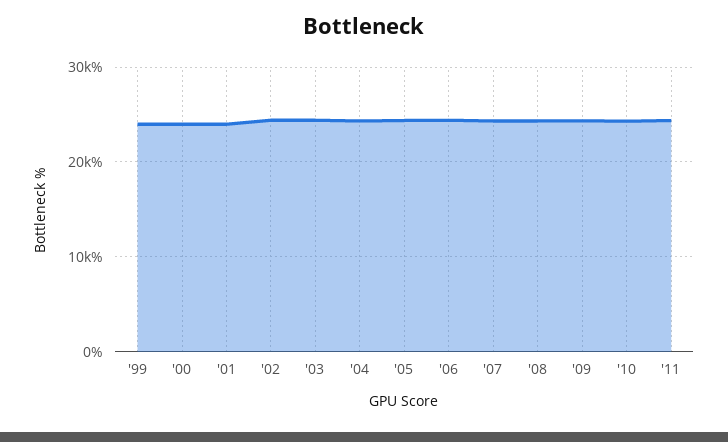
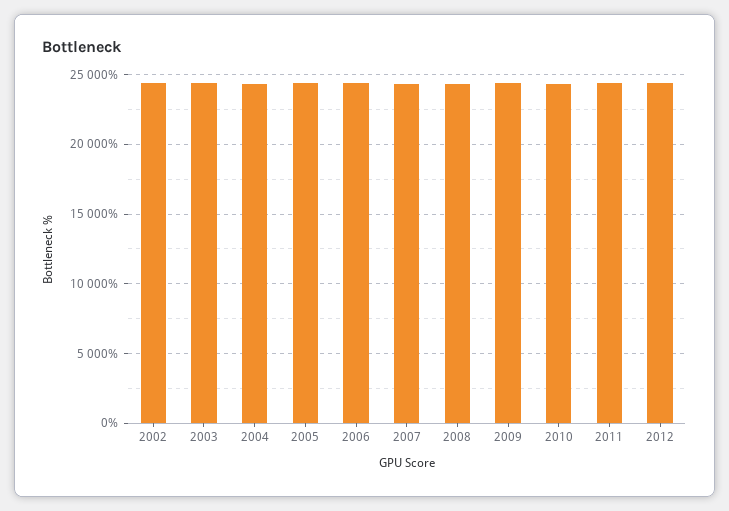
'99: 24000 -> none
'00: 24000 -> none
'01: 24000 -> none
2012: none -> 24500

